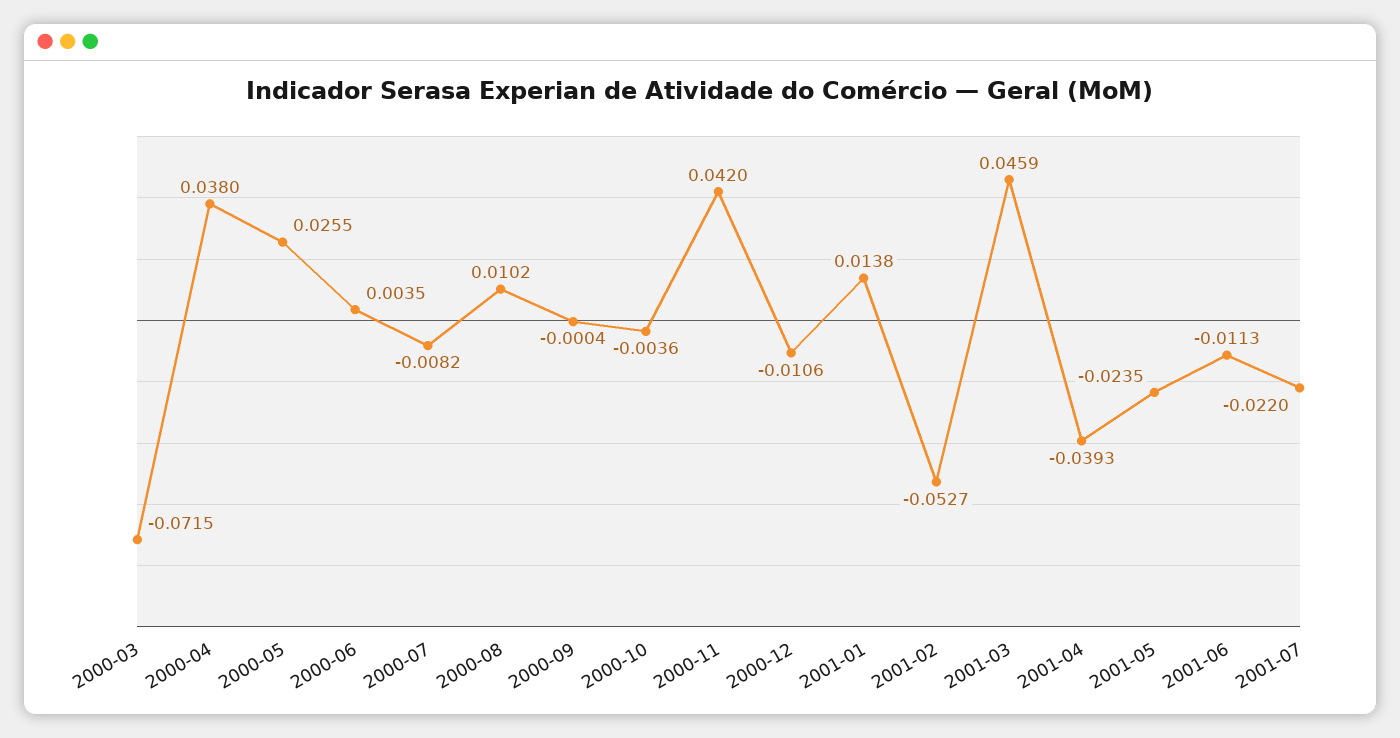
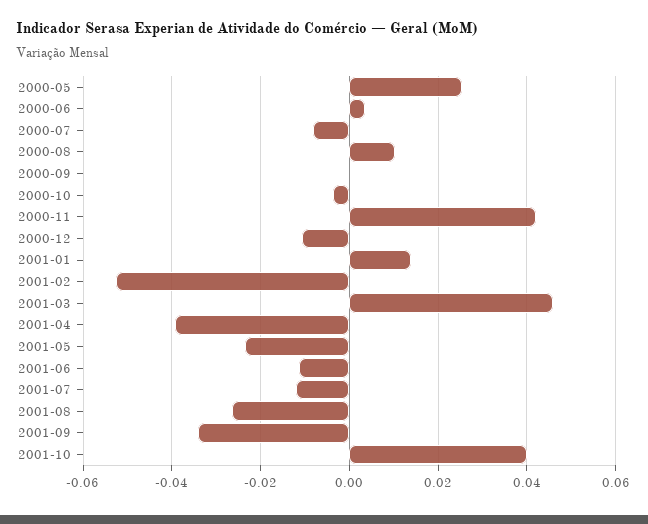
2000-03: -0.0715 -> none
2000-04: 0.038 -> none
2001-07: -0.022 -> -0.012
2001-08: none -> -0.026
2001-09: none -> -0.034
2001-10: none -> 0.04

